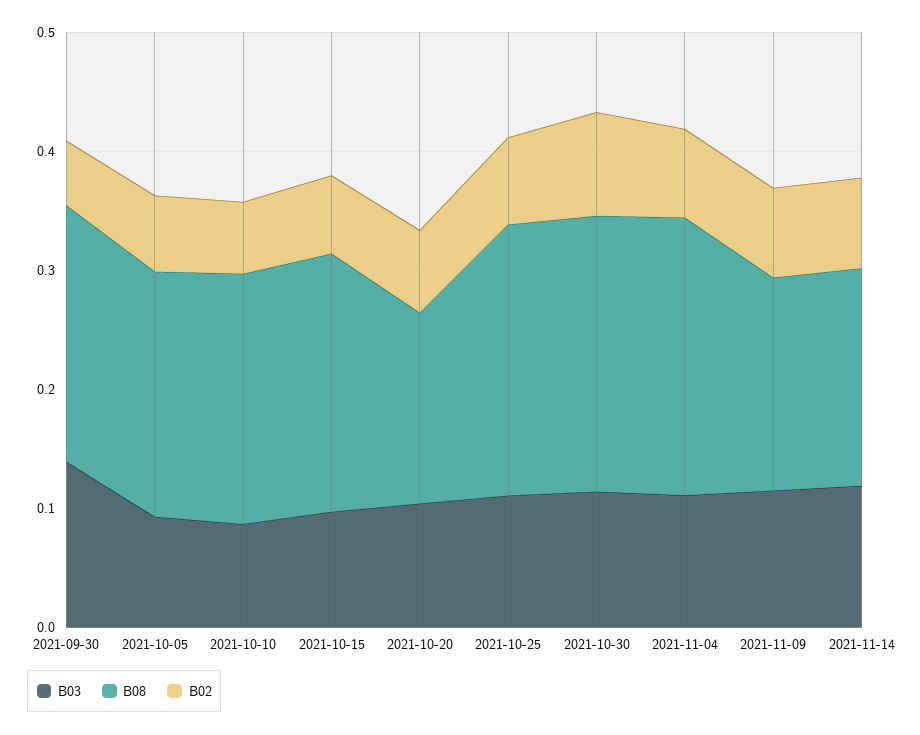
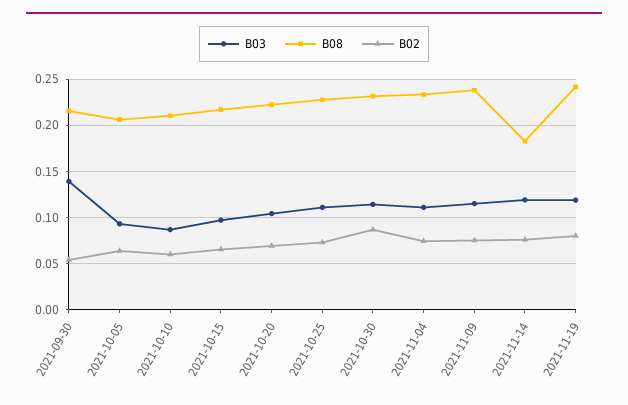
B08, 2021-10-20: 0.16 -> 0.22
B08, 2021-11-09: 0.18 -> 0.24
B03, 2021-11-19: none -> 0.12
B08, 2021-11-19: none -> 0.24
B02, 2021-11-19: none -> 0.08

